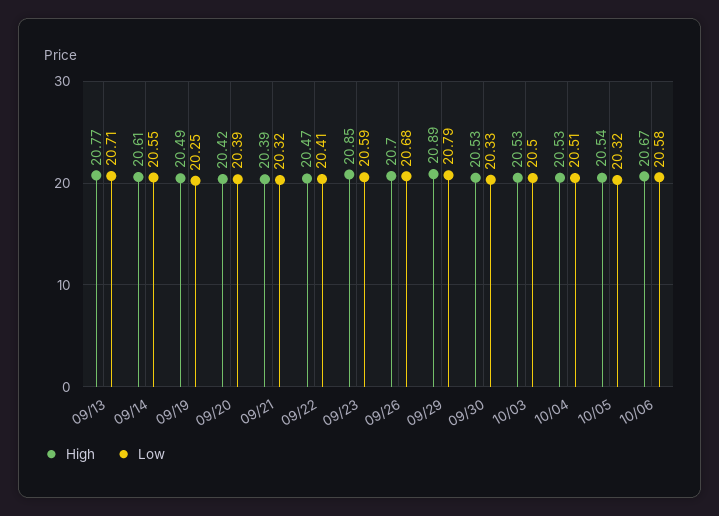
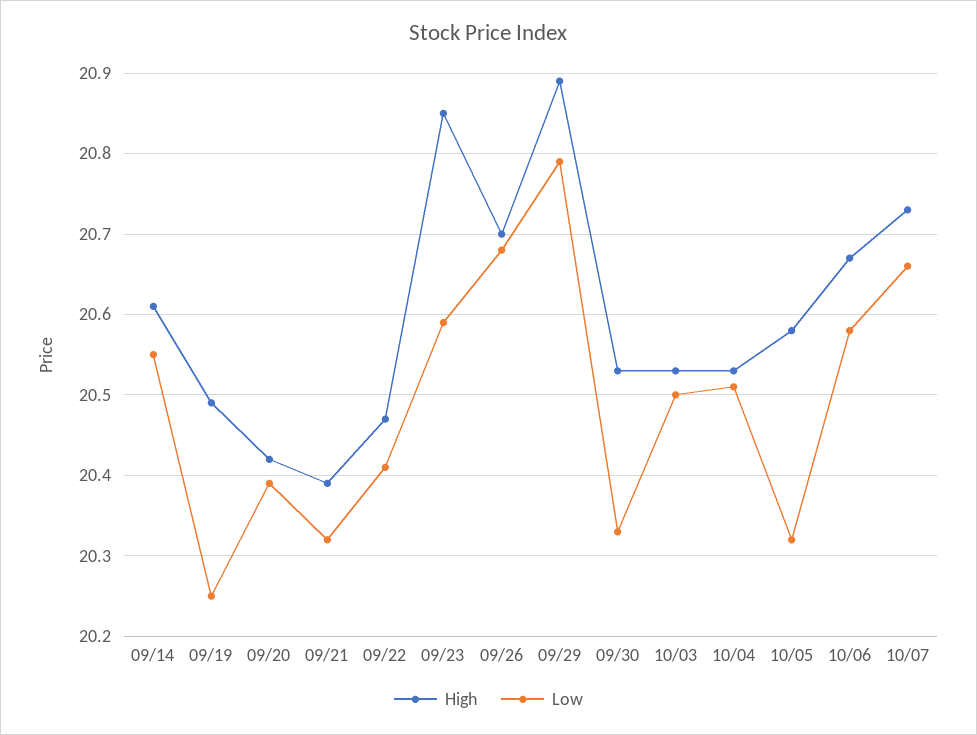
High, 09/13: 20.77 -> none
Low, 09/13: 20.71 -> none
High, 10/05: 20.54 -> 20.58
High, 10/07: none -> 20.73
Low, 10/07: none -> 20.66

